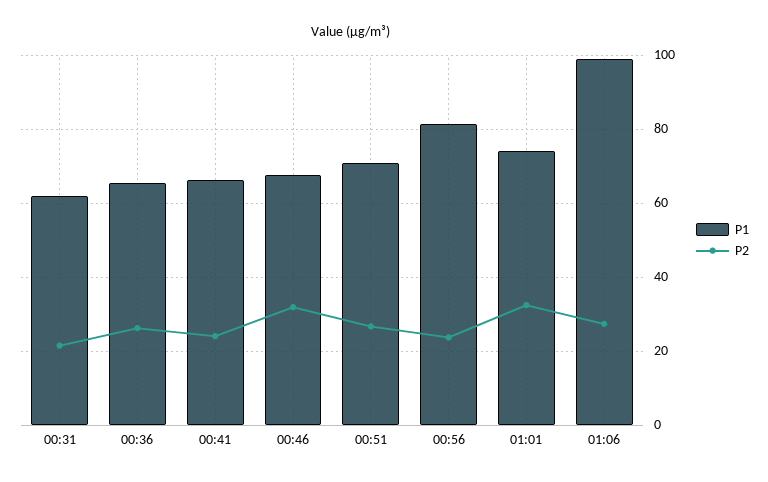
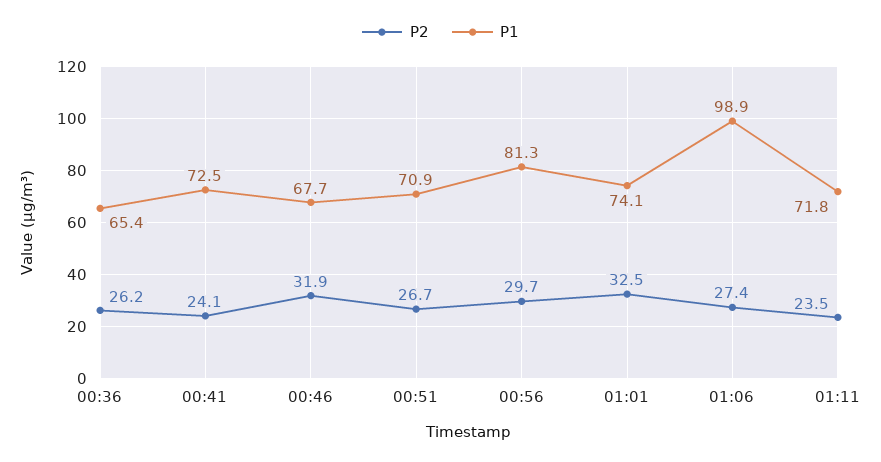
P1, 00:31: 62 -> none
P2, 00:31: 22 -> none
P1, 00:41: 66 -> 72.5
P2, 00:56: 24 -> 29.7
P2, 01:11: none -> 23.5
P1, 01:11: none -> 71.8

